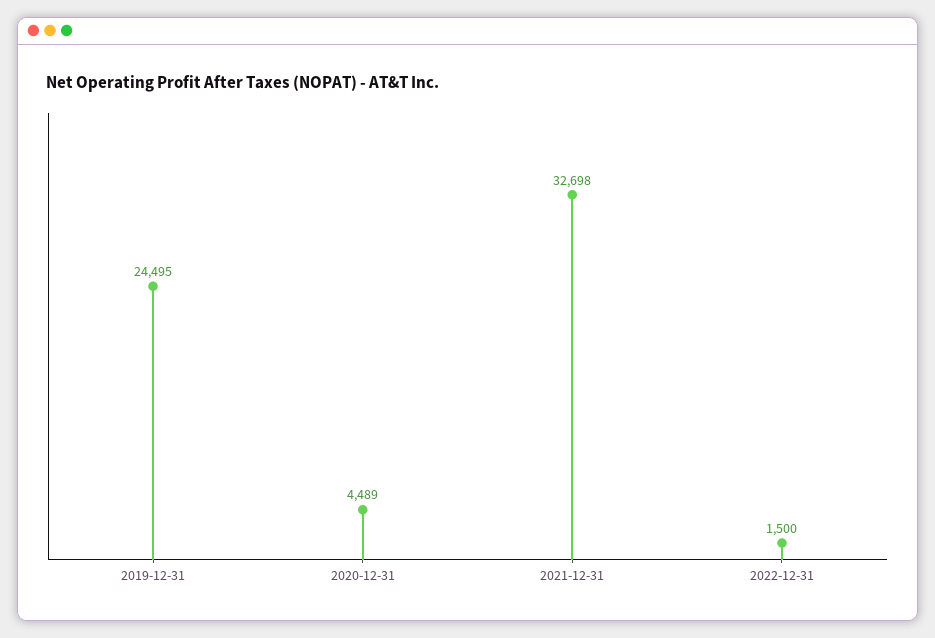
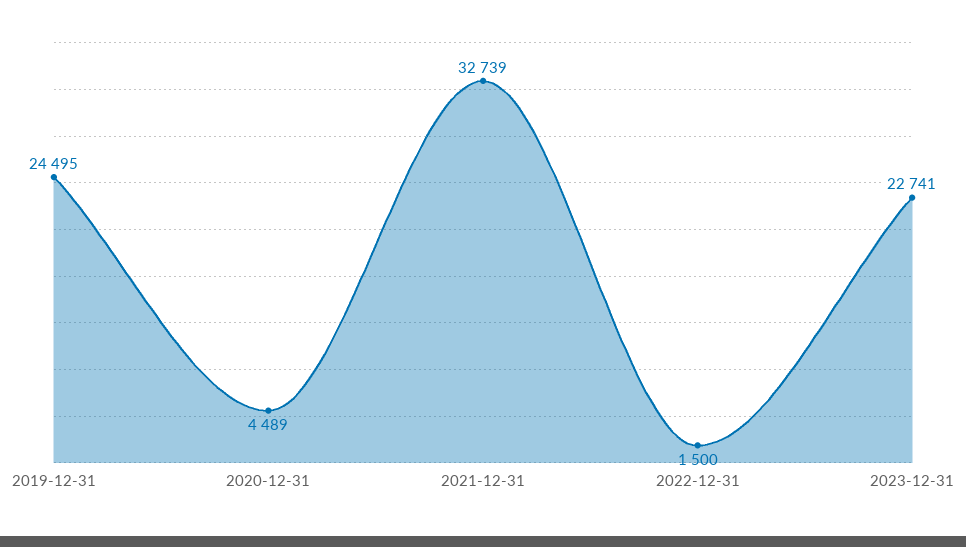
2021-12-31: 32698 -> 32739
2023-12-31: none -> 22741

